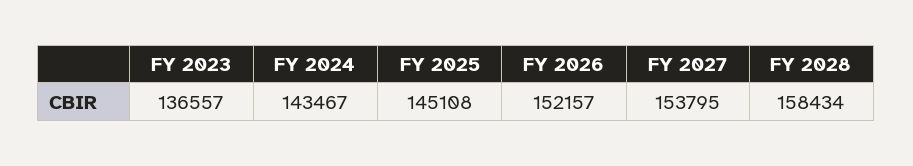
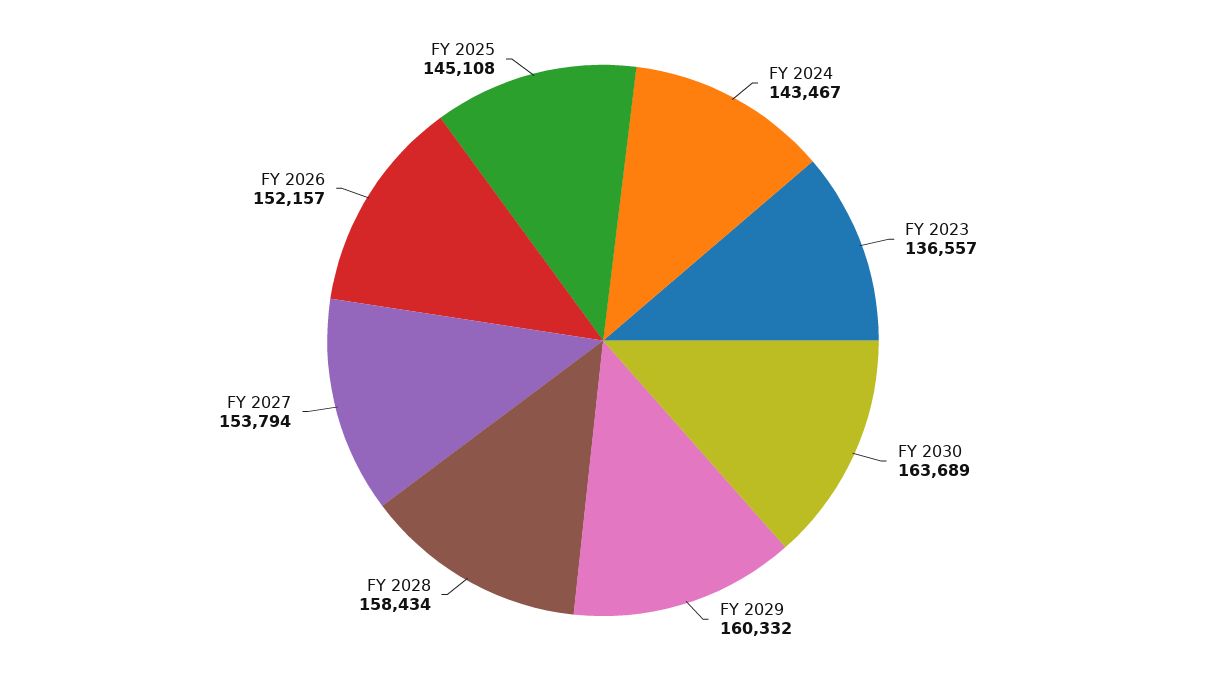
FY 2027: 153795 -> 153794
FY 2030: none -> 163689
FY 2029: none -> 160332

